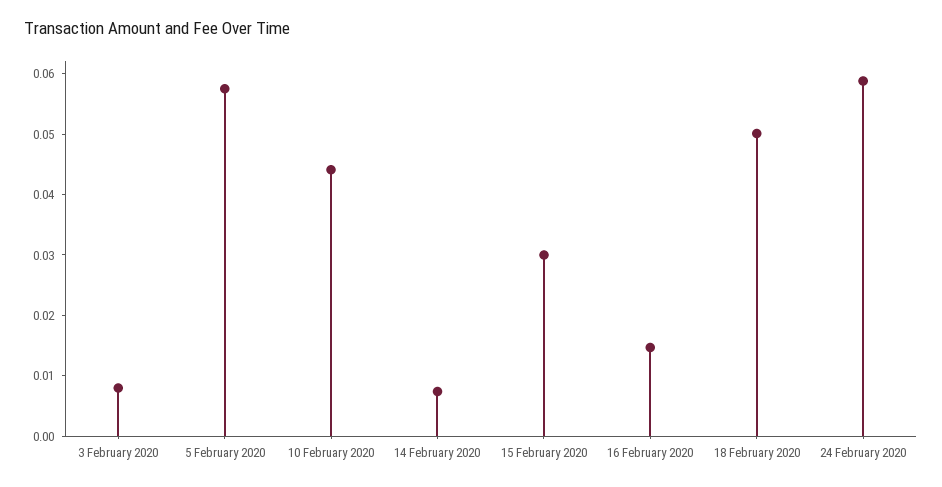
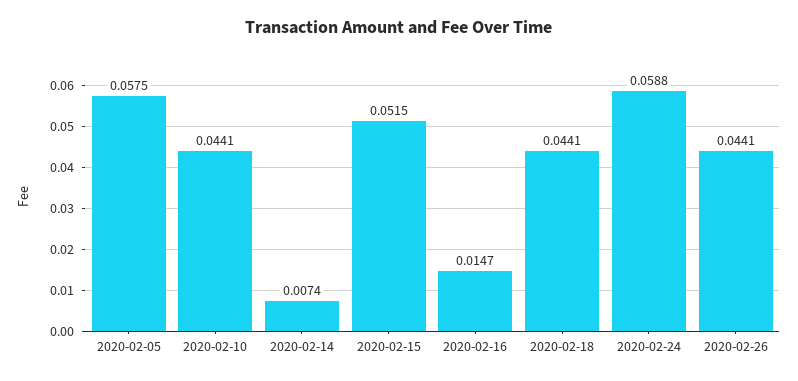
3 February 2020: 0.008 -> none
15 February 2020: 0.03 -> 0.0515
18 February 2020: 0.05 -> 0.0441
2020-02-26: none -> 0.0441

